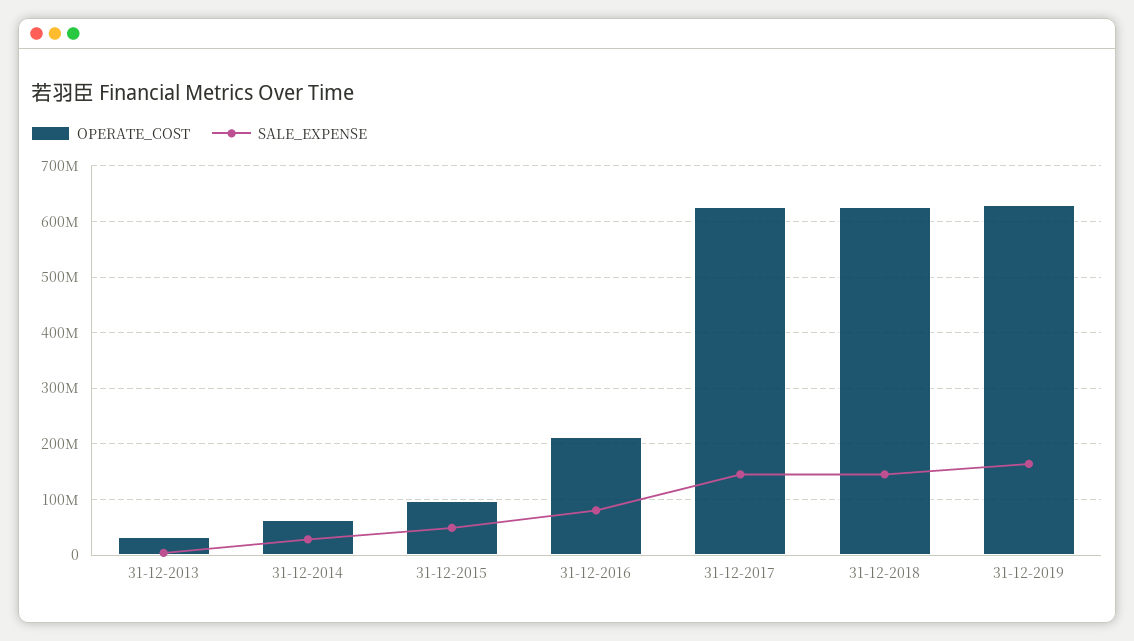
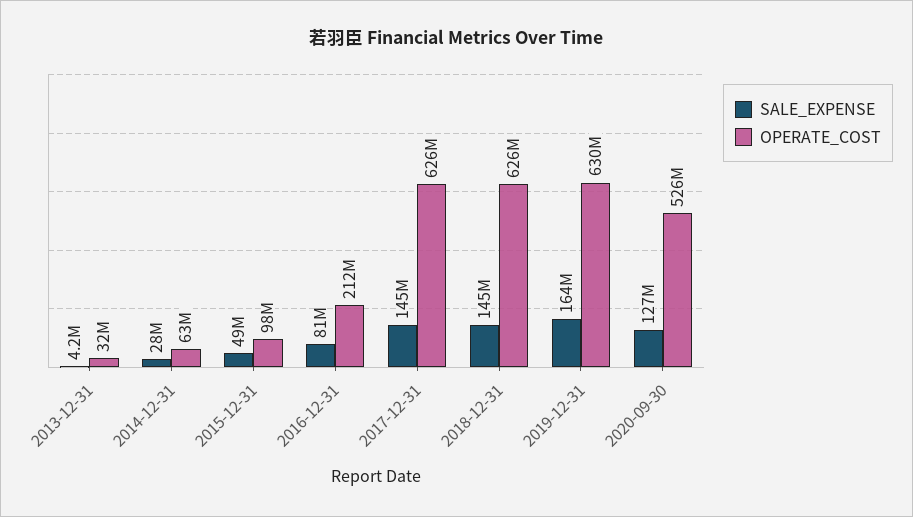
SALE_EXPENSE, 2020-09-30: none -> 127000000
OPERATE_COST, 2020-09-30: none -> 526000000

